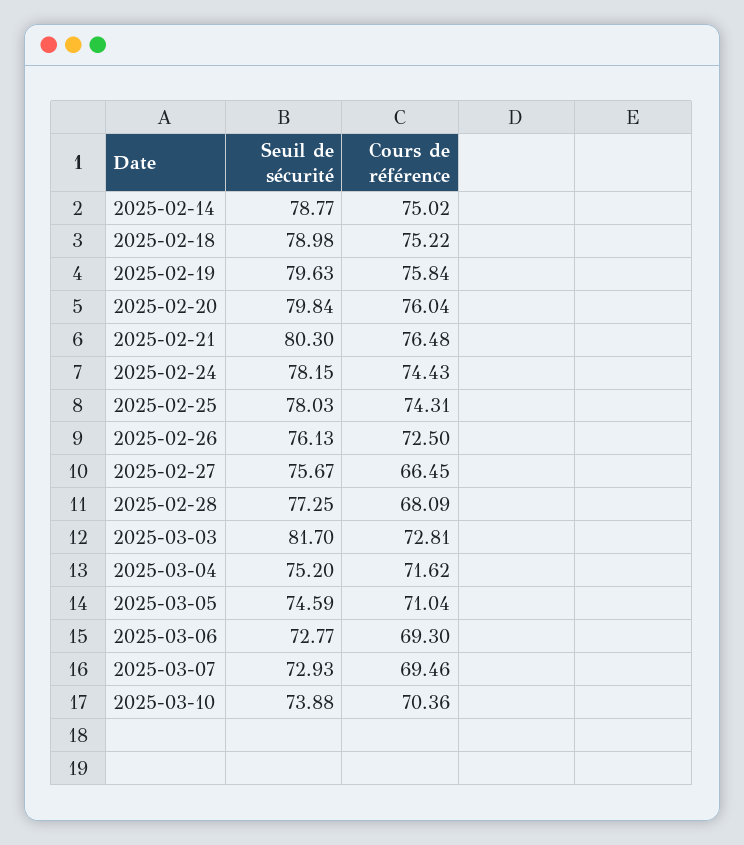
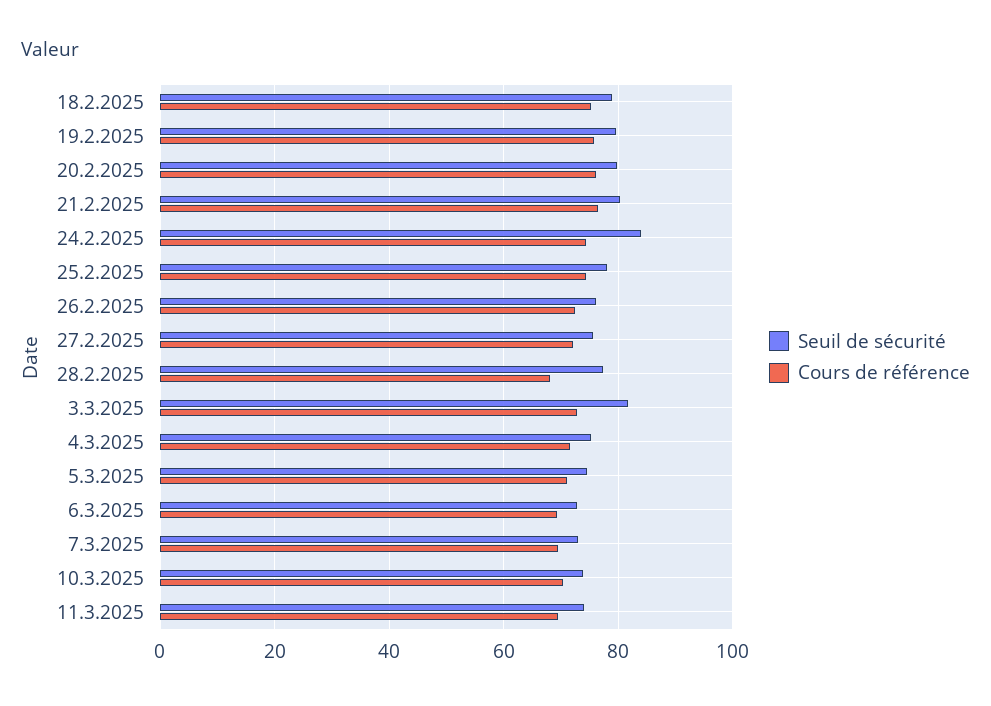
Seuil de sécurité, 2025-02-14: 78.77 -> none
Cours de référence, 2025-02-14: 75.02 -> none
Seuil de sécurité, 2025-02-24: 78.15 -> 84
Cours de référence, 2025-02-27: 66.45 -> 72
Seuil de sécurité, 11.3.2025: none -> 74
Cours de référence, 11.3.2025: none -> 70

